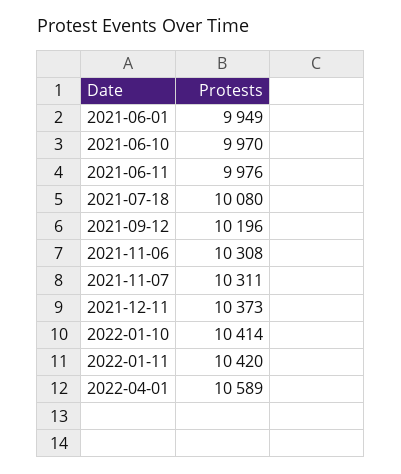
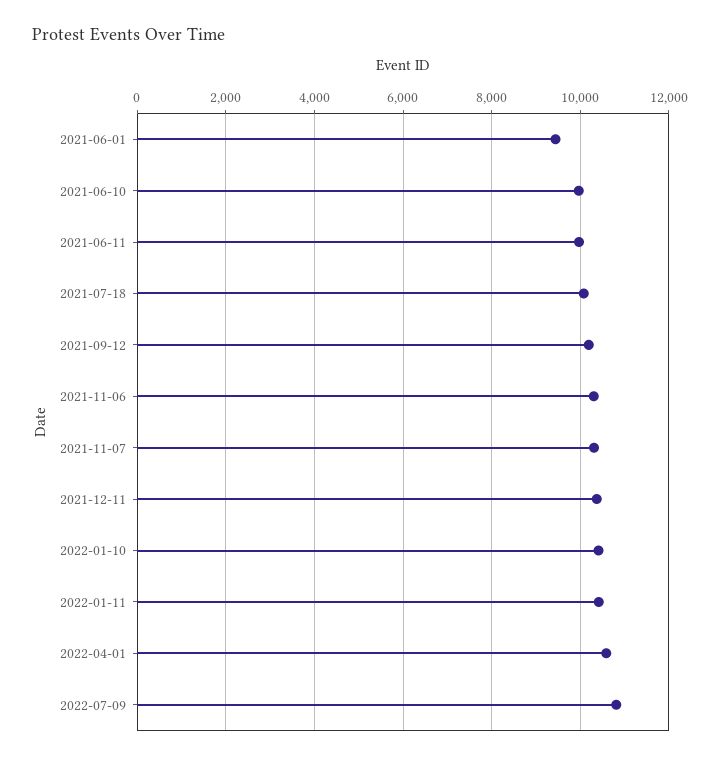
2021-06-01: 9949 -> 9400
2022-07-09: none -> 10800

